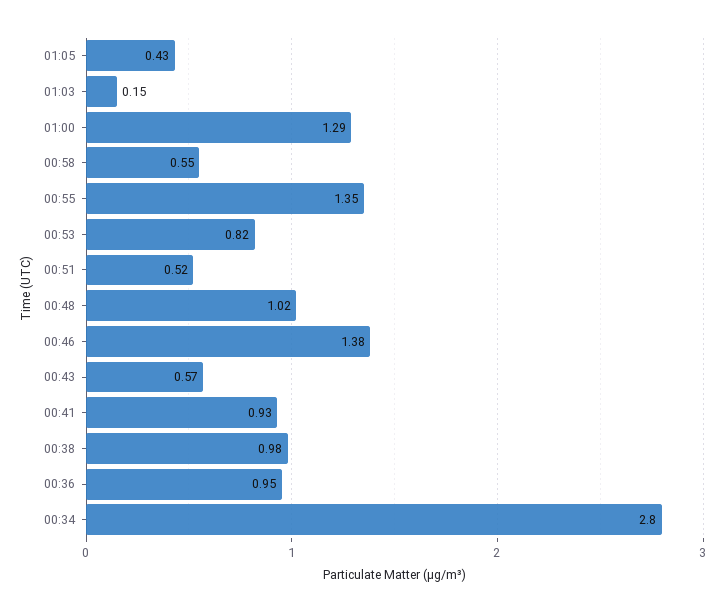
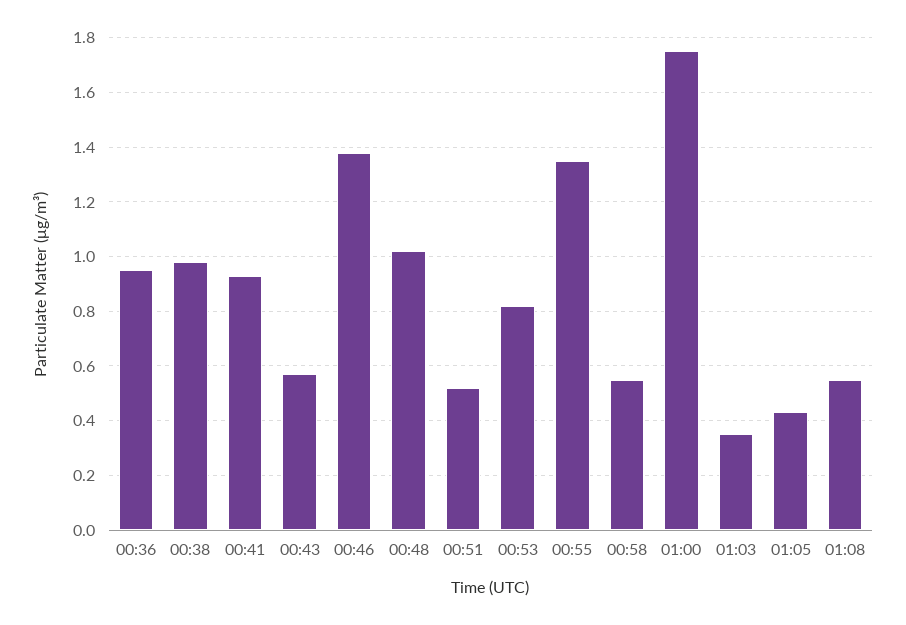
01:03: 0.15 -> 0.35
01:00: 1.29 -> 1.75
00:34: 2.8 -> none
01:08: none -> 0.55

